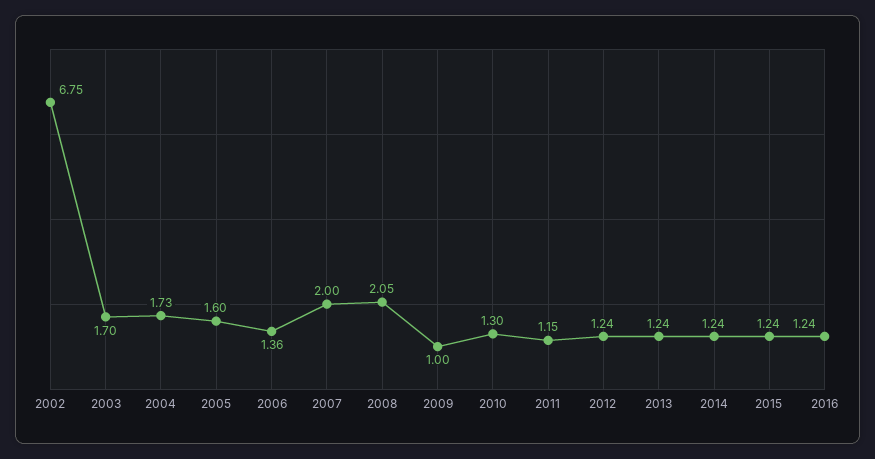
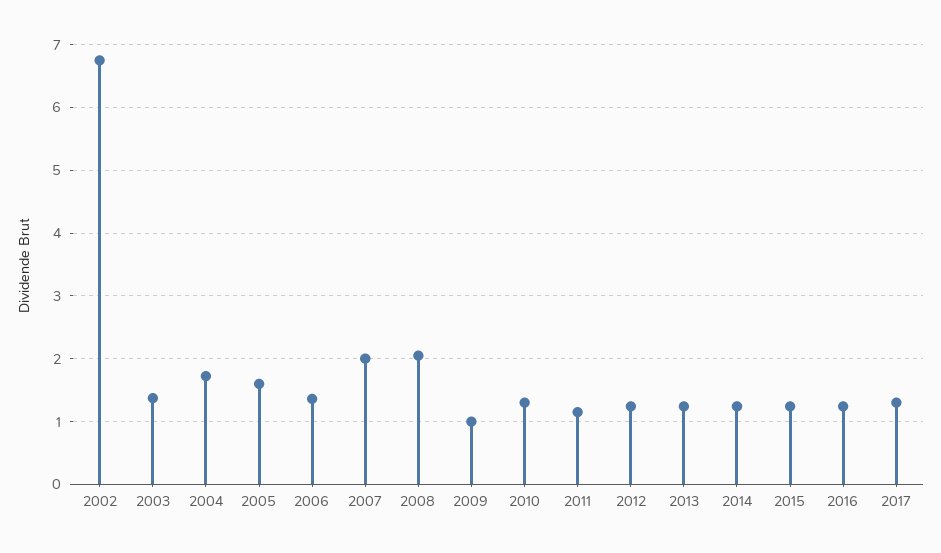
2003: 1.7 -> 1.4
2017: none -> 1.3

